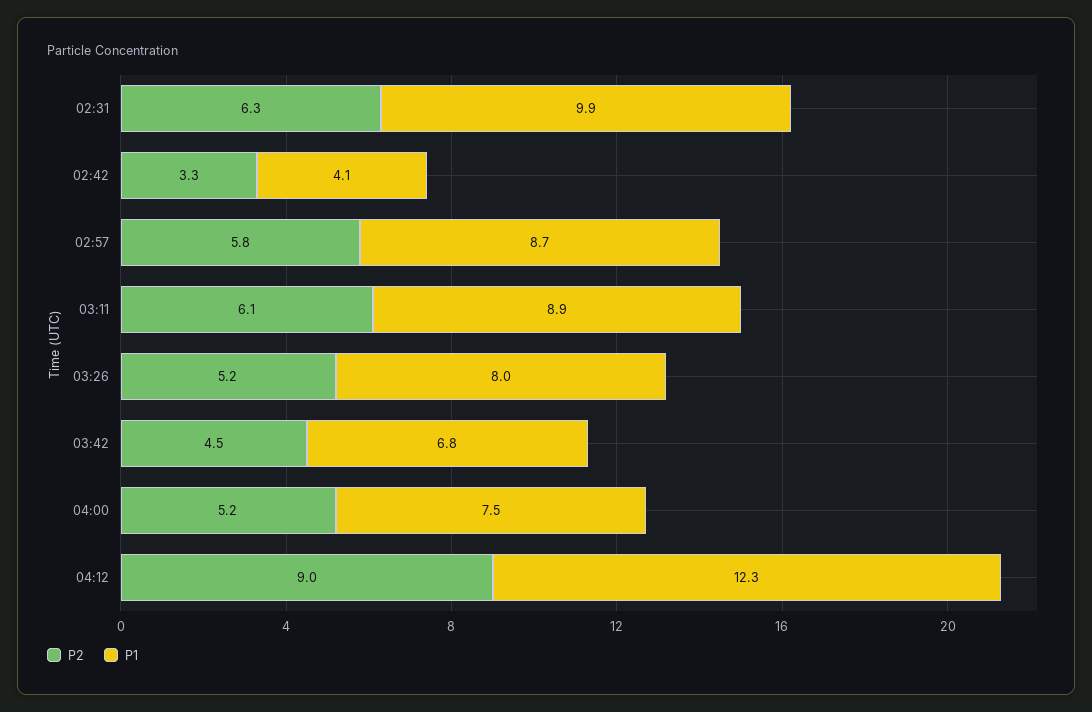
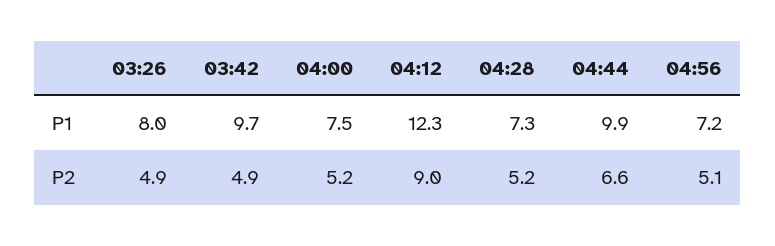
P2, 02:31: 6.3 -> none
P1, 02:31: 9.9 -> none
P2, 02:42: 3.3 -> none
P1, 02:42: 4.1 -> none
P2, 02:57: 5.8 -> none
P1, 02:57: 8.7 -> none
P2, 03:11: 6.1 -> none
P1, 03:11: 8.9 -> none
P2, 03:26: 5.2 -> 4.9
P2, 03:42: 4.5 -> 4.9
P1, 03:42: 6.8 -> 9.7
P1, 04:28: none -> 7.3
P1, 04:44: none -> 9.9
P1, 04:56: none -> 7.2
P2, 04:28: none -> 5.2
P2, 04:44: none -> 6.6
P2, 04:56: none -> 5.1

